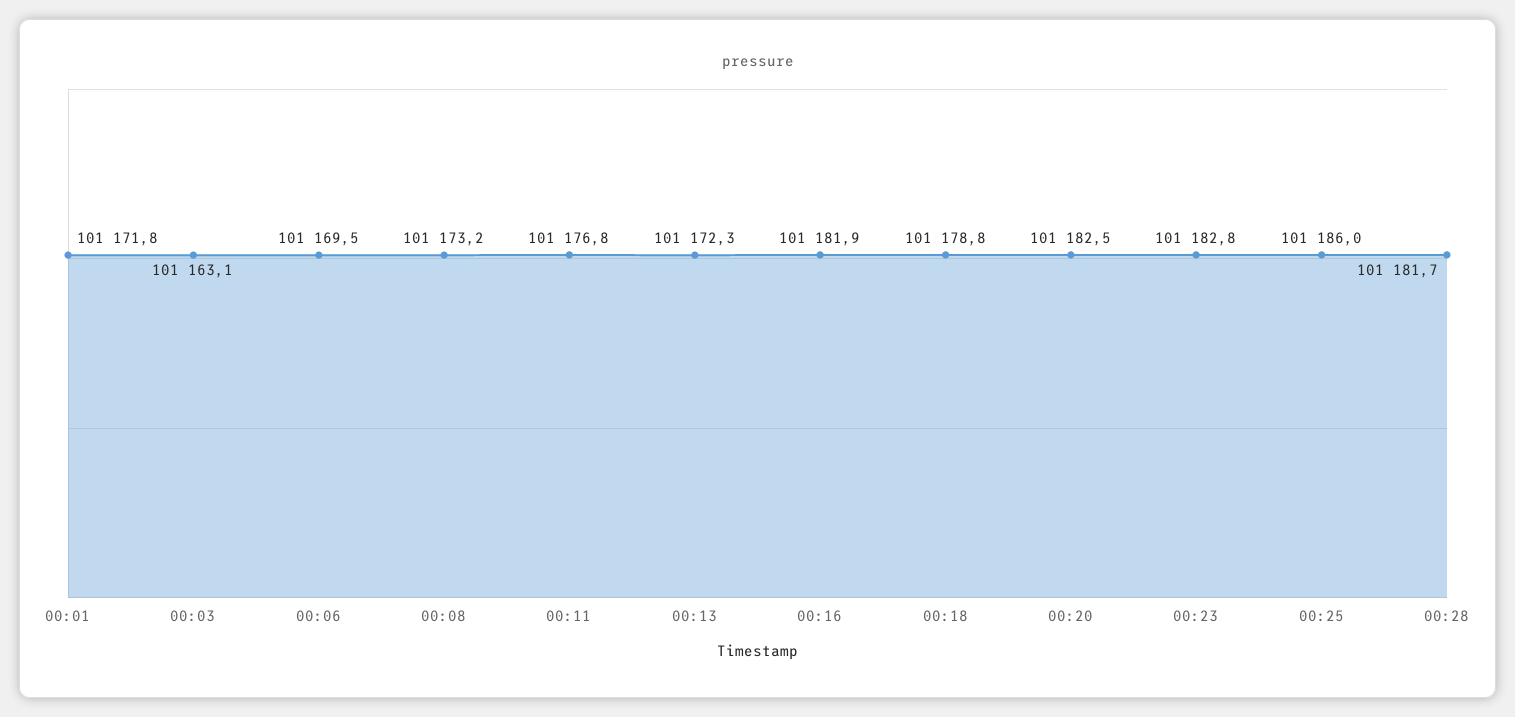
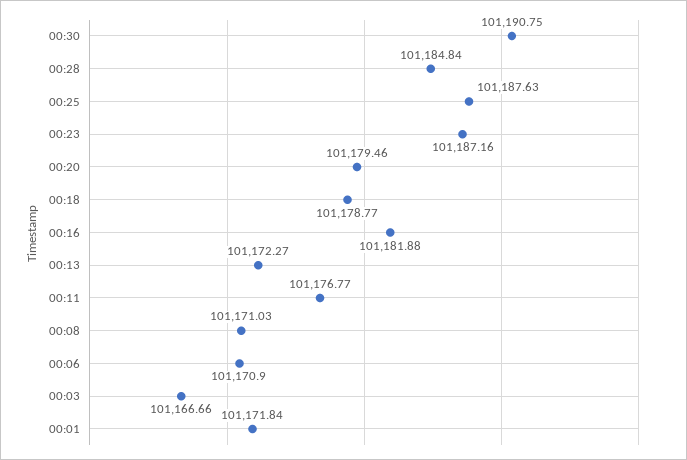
00:03: 101163.1 -> 101166.66
00:06: 101169.5 -> 101170.9
00:08: 101173.2 -> 101171.03
00:20: 101182.5 -> 101179.46
00:23: 101182.8 -> 101187.16
00:25: 101186 -> 101187.63
00:28: 101181.7 -> 101184.84
00:30: none -> 101190.75

